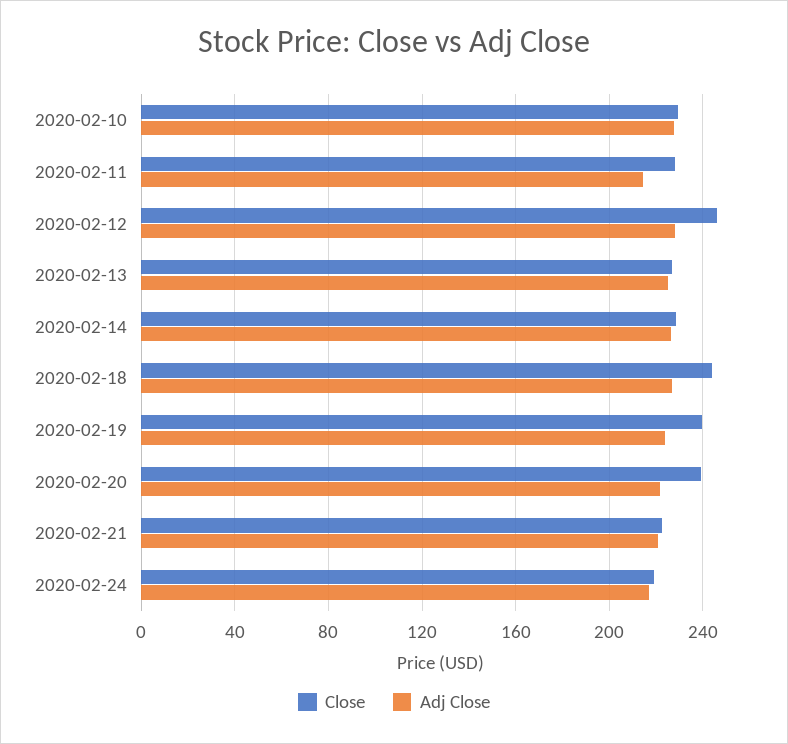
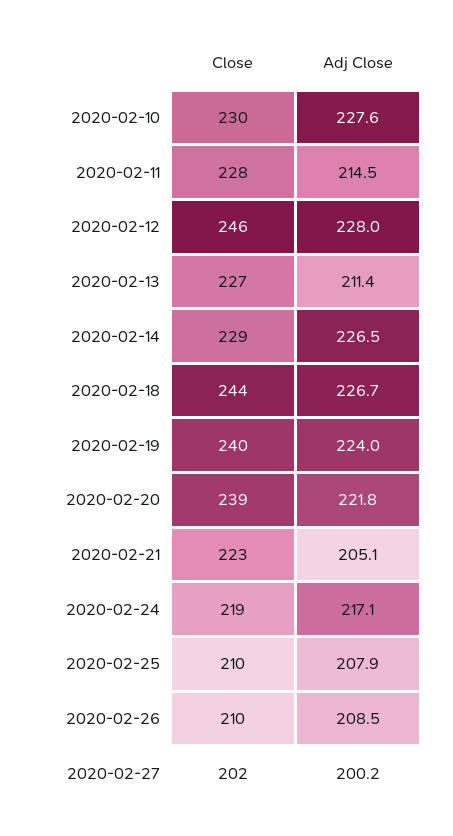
Adj Close, 2020-02-13: 225 -> 211.4
Adj Close, 2020-02-21: 220 -> 205.1
Close, 2020-02-25: none -> 210
Adj Close, 2020-02-25: none -> 207.9
Close, 2020-02-26: none -> 210
Adj Close, 2020-02-26: none -> 208.5
Close, 2020-02-27: none -> 202
Adj Close, 2020-02-27: none -> 200.2

